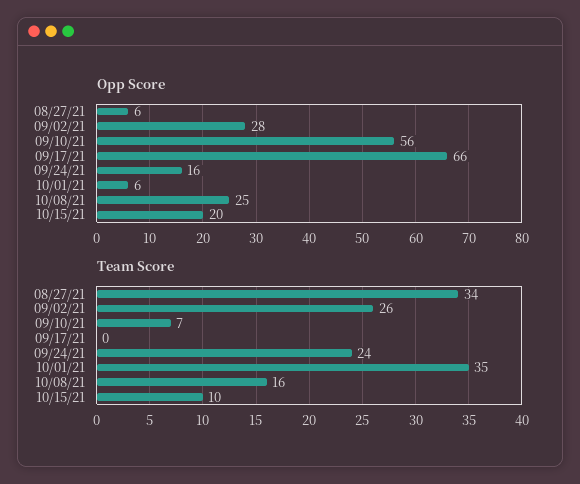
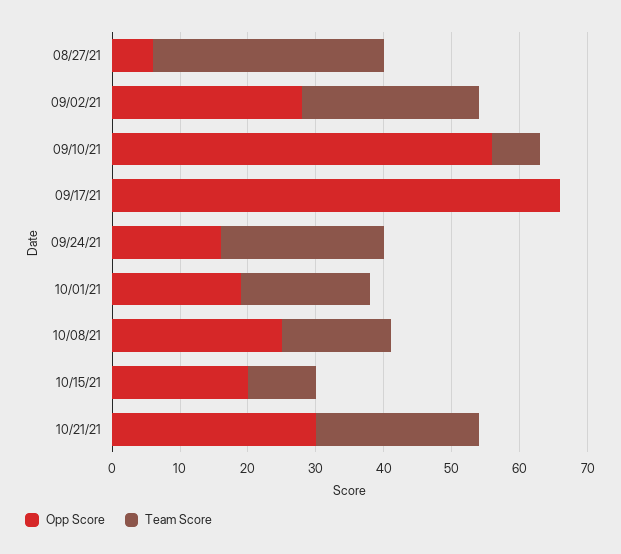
Opp Score, 10/01/21: 6 -> 20
Team Score, 10/01/21: 35 -> 20
Opp Score, 10/21/21: none -> 30
Team Score, 10/21/21: none -> 25

